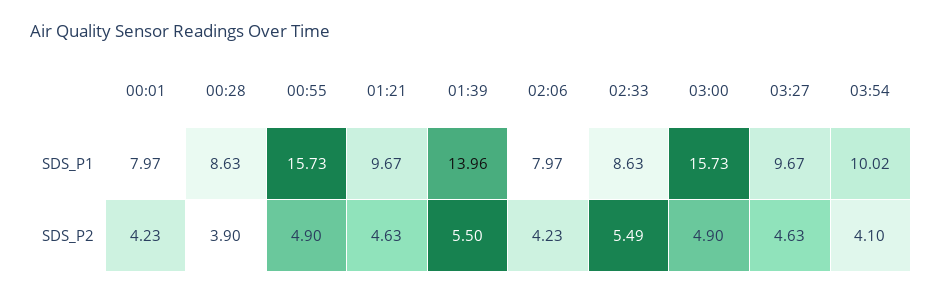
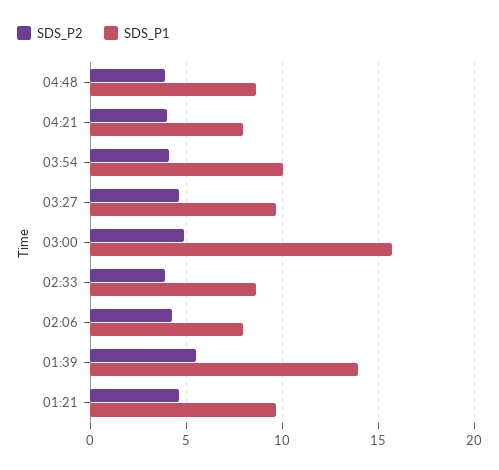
SDS_P1, 00:01: 7.97 -> none
SDS_P1, 00:28: 8.63 -> none
SDS_P1, 00:55: 15.73 -> none
SDS_P2, 00:01: 4.23 -> none
SDS_P2, 00:28: 3.9 -> none
SDS_P2, 00:55: 4.9 -> none
SDS_P2, 02:33: 5.49 -> 4
SDS_P2, 04:48: none -> 4
SDS_P1, 04:48: none -> 8.5
SDS_P2, 04:21: none -> 4
SDS_P1, 04:21: none -> 8

